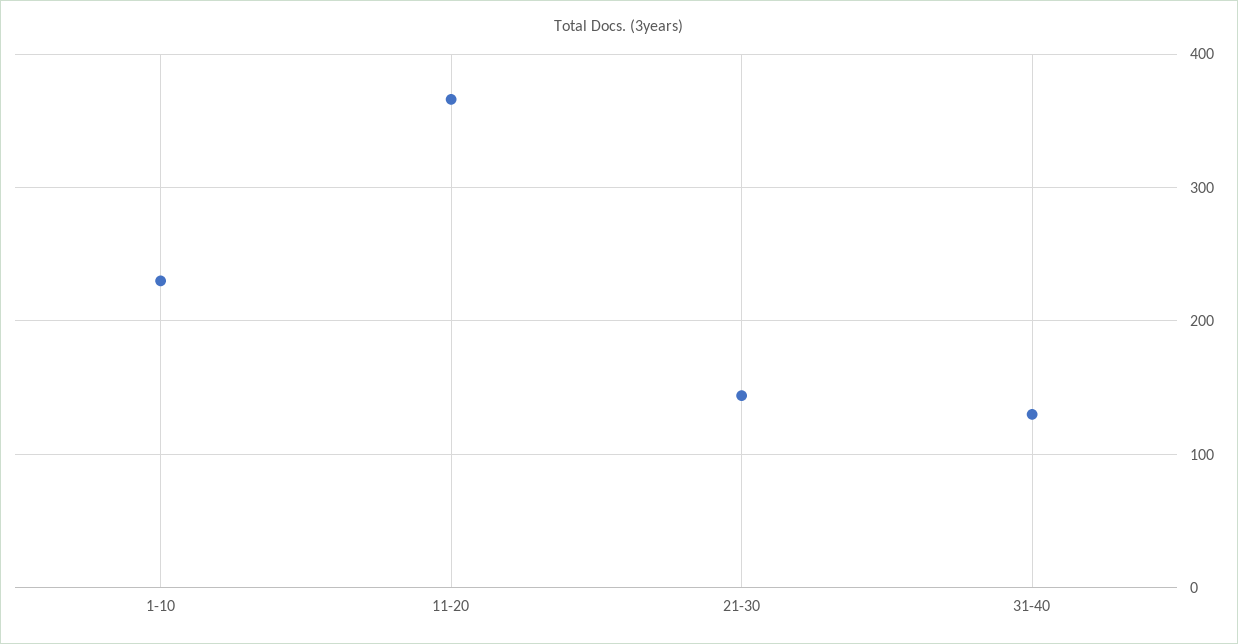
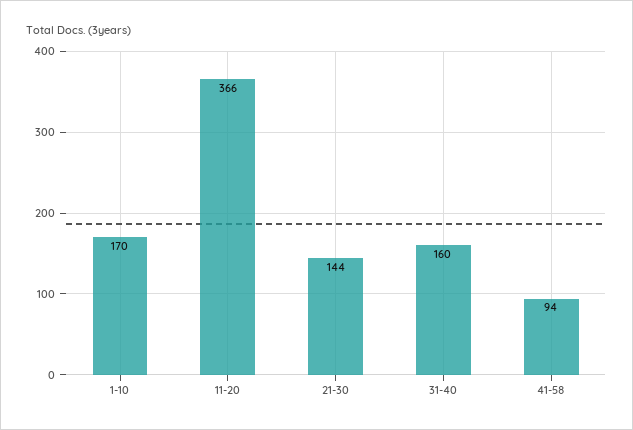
1-10: 230 -> 170
31-40: 130 -> 160
41-58: none -> 94

